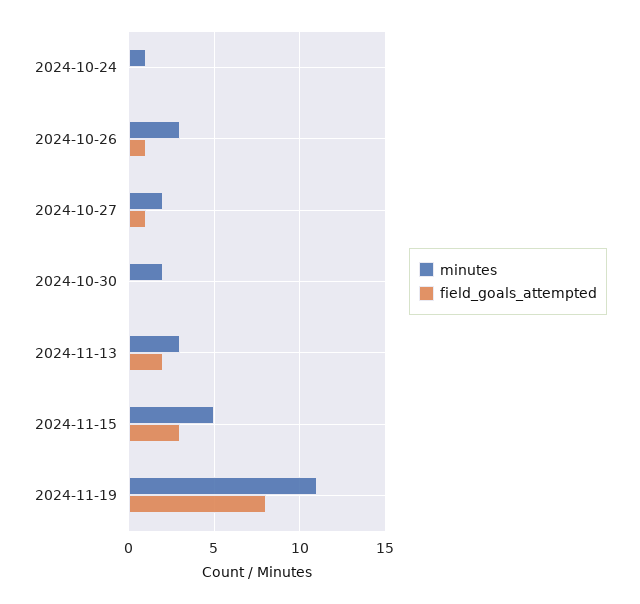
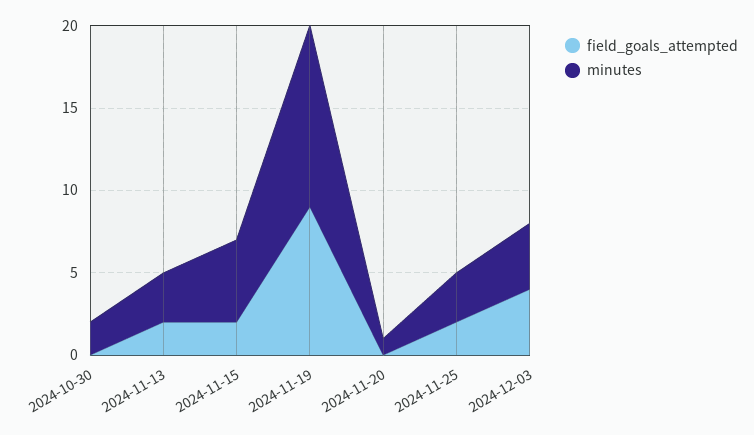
minutes, 2024-10-24: 1 -> none
field_goals_attempted, 2024-10-24: 0 -> none
minutes, 2024-10-26: 3 -> none
field_goals_attempted, 2024-10-26: 1 -> none
minutes, 2024-10-27: 2 -> none
field_goals_attempted, 2024-10-27: 1 -> none
field_goals_attempted, 2024-11-15: 3 -> 2
field_goals_attempted, 2024-11-19: 8 -> 9
field_goals_attempted, 2024-11-20: none -> 0
minutes, 2024-11-20: none -> 1
field_goals_attempted, 2024-11-25: none -> 2
minutes, 2024-11-25: none -> 3
field_goals_attempted, 2024-12-03: none -> 4
minutes, 2024-12-03: none -> 4

